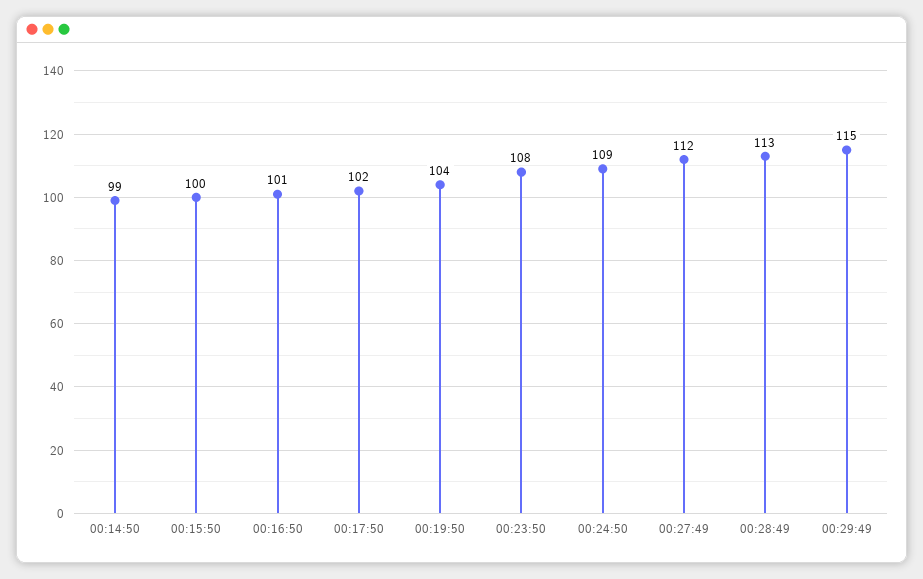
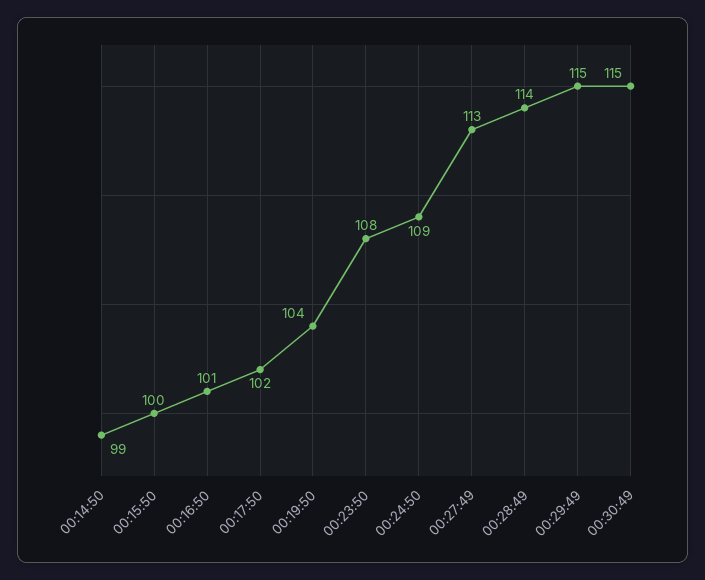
00:27:49: 112 -> 113
00:28:49: 113 -> 114
00:30:49: none -> 115

